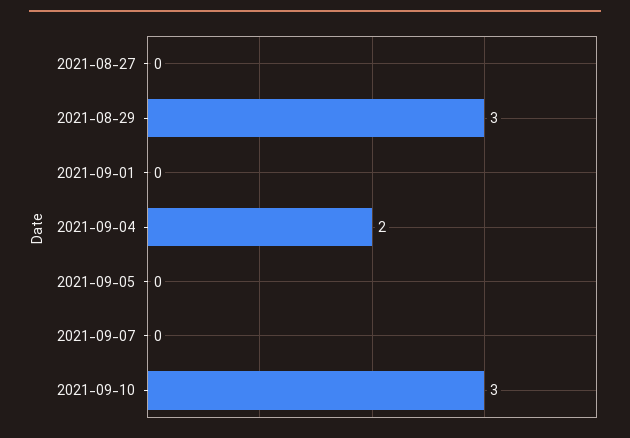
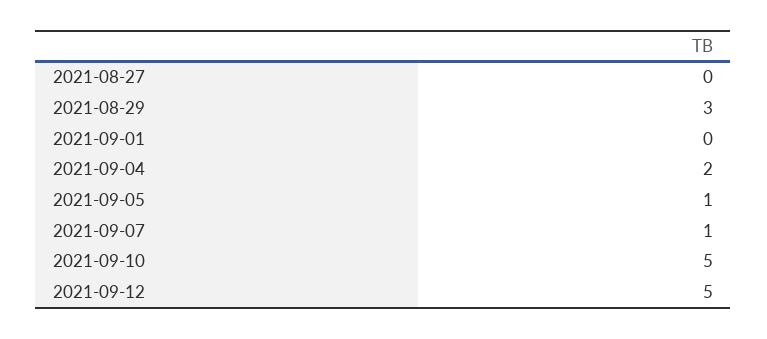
2021-09-05: 0 -> 1
2021-09-07: 0 -> 1
2021-09-10: 3 -> 5
2021-09-12: none -> 5

